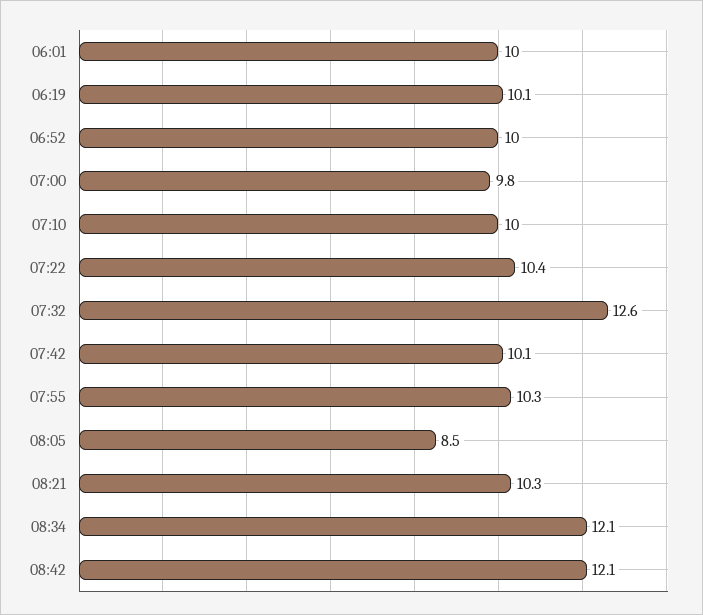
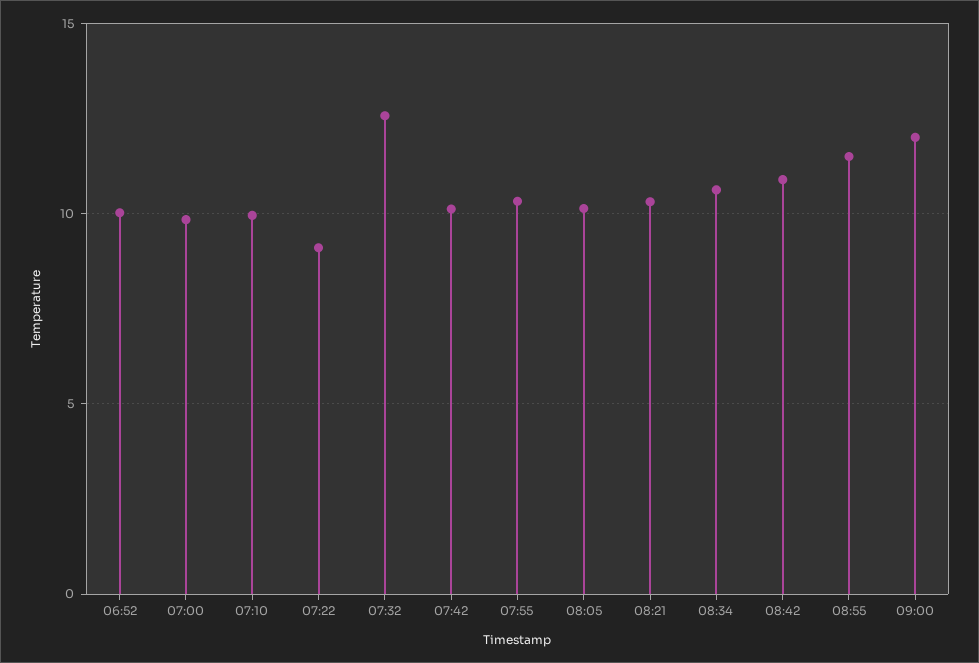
06:01: 10 -> none
06:19: 10.1 -> none
07:22: 10.4 -> 9
08:05: 8.5 -> 10
08:34: 12.1 -> 10.5
08:42: 12.1 -> 11
08:55: none -> 11.5
09:00: none -> 12

